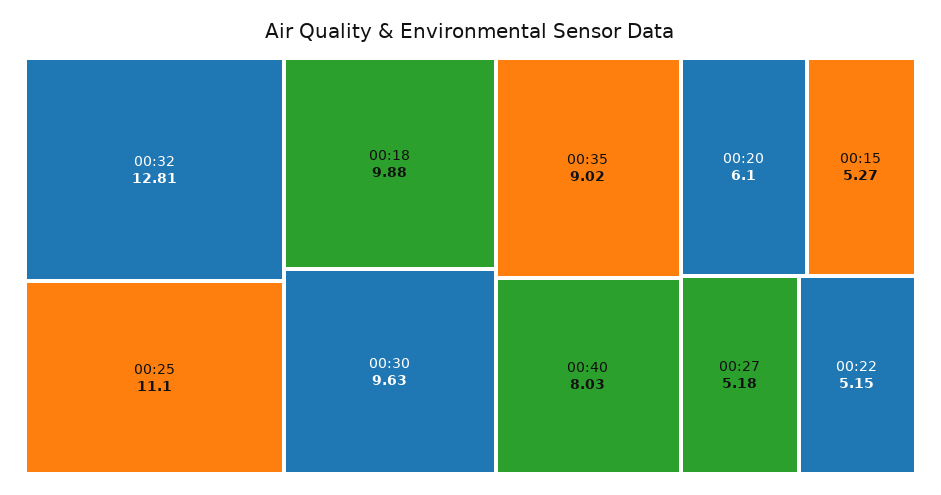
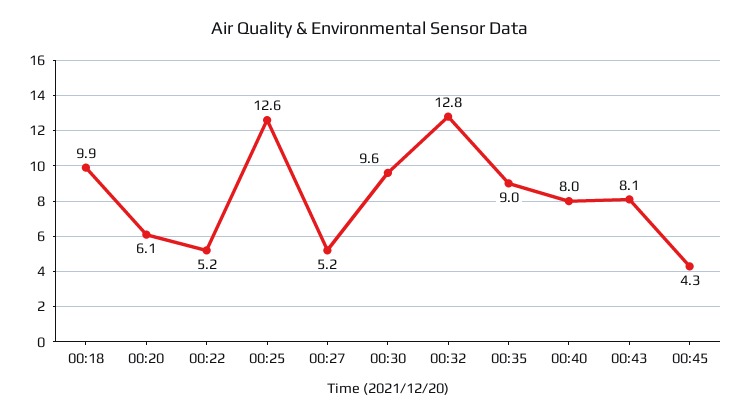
00:25: 11.1 -> 12.6
00:15: 5.27 -> none
00:43: none -> 8.1
00:45: none -> 4.3

